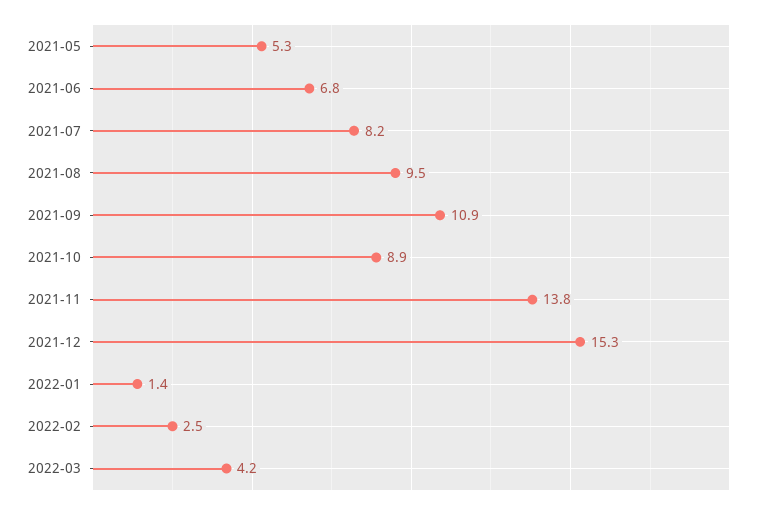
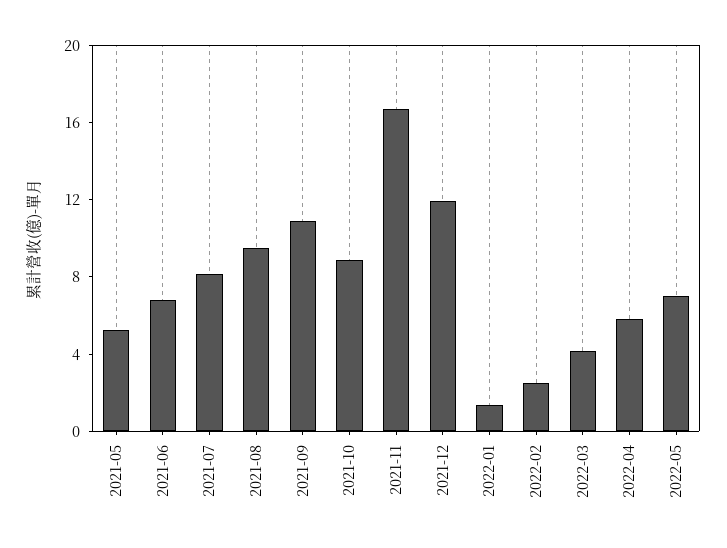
2021-11: 13.8 -> 17
2021-12: 15.3 -> 12
2022-04: none -> 6
2022-05: none -> 7

